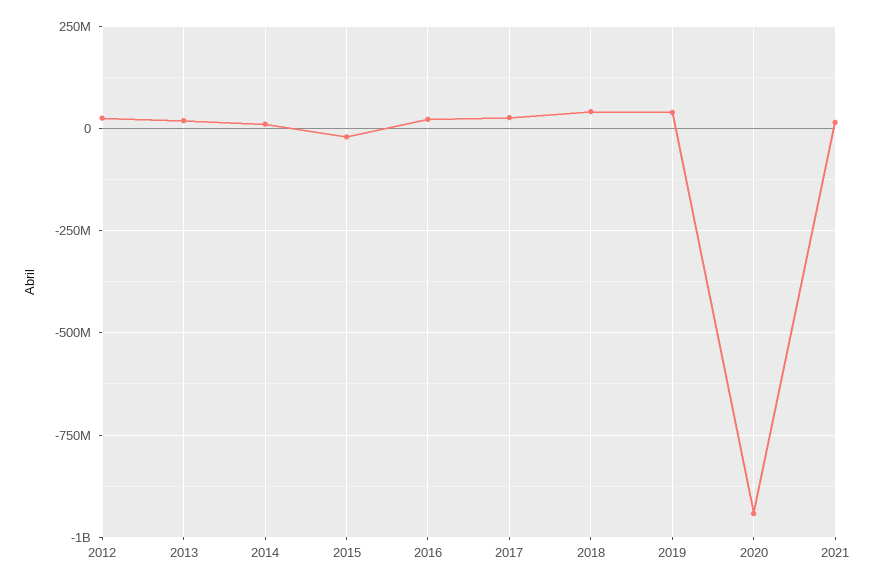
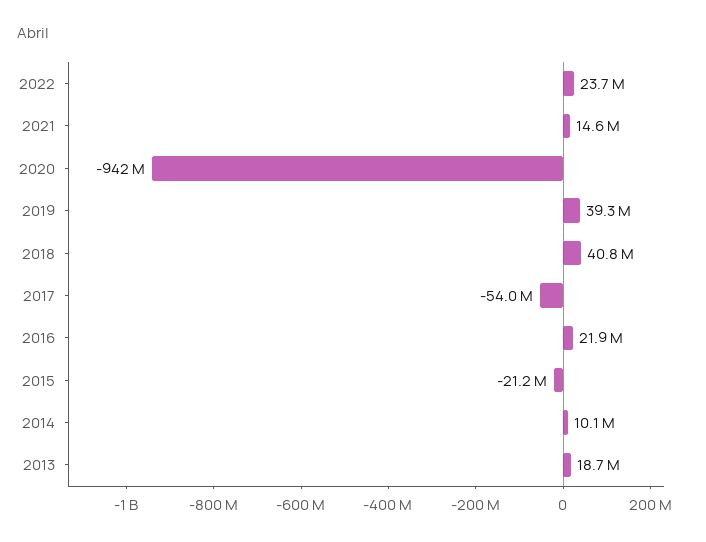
2012: 25000000 -> none
2017: 25000000 -> -54000000
2022: none -> 23700000

